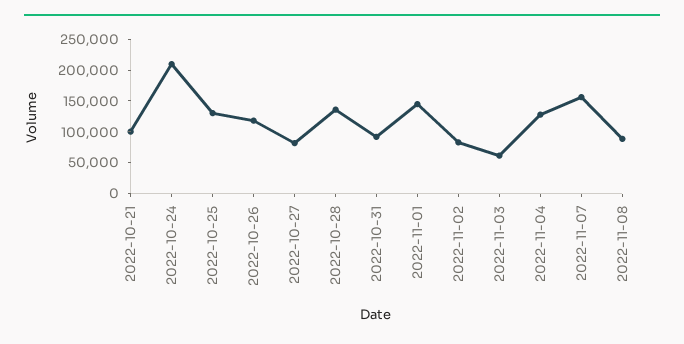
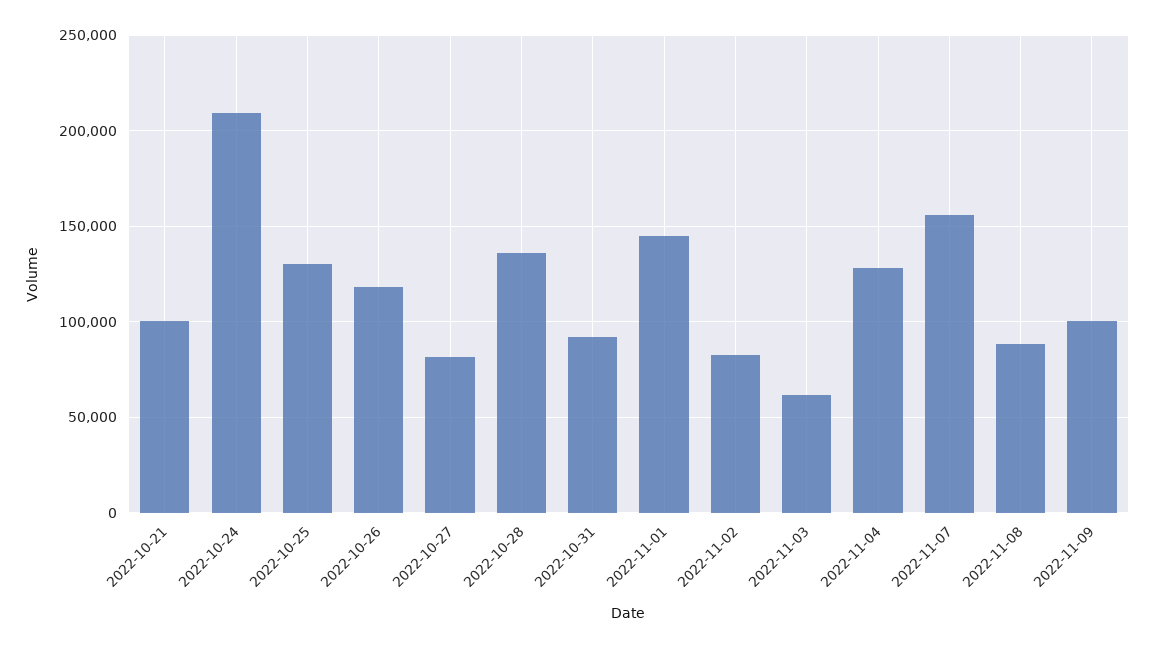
2022-11-09: none -> 100000

